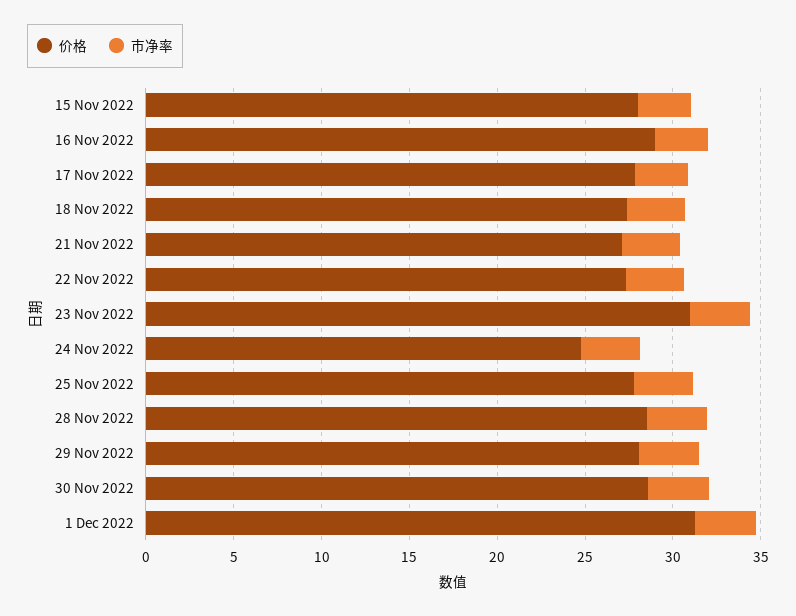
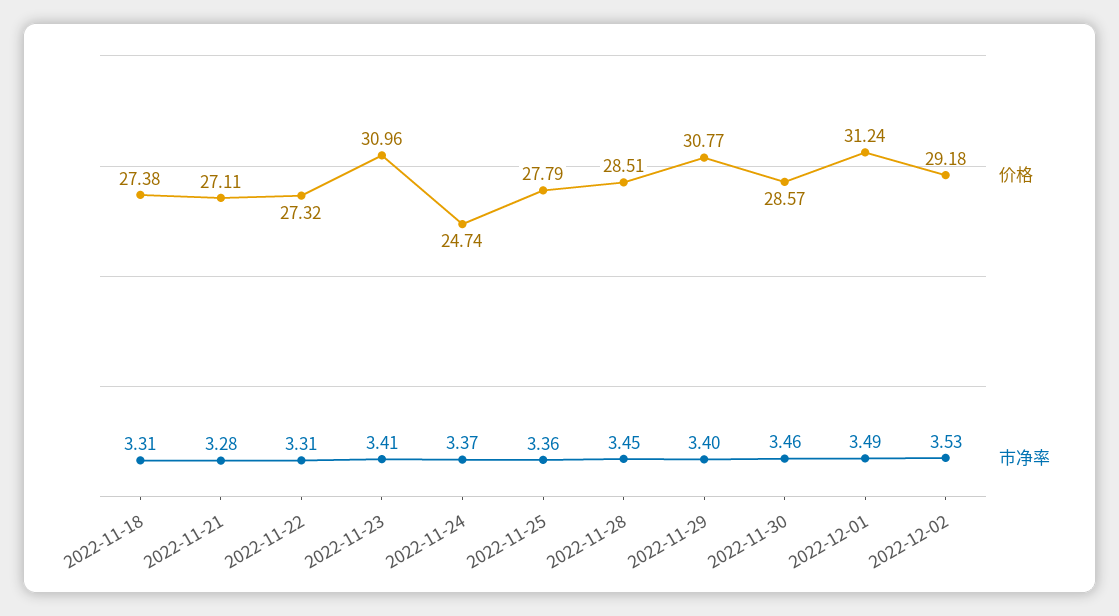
价格, 15 Nov 2022: 28 -> none
市净率, 15 Nov 2022: 3 -> none
价格, 16 Nov 2022: 29 -> none
市净率, 16 Nov 2022: 3 -> none
价格, 17 Nov 2022: 28 -> none
市净率, 17 Nov 2022: 3 -> none
价格, 29 Nov 2022: 28 -> 30.77
价格, 2022-12-02: none -> 29.18
市净率, 2022-12-02: none -> 3.53

